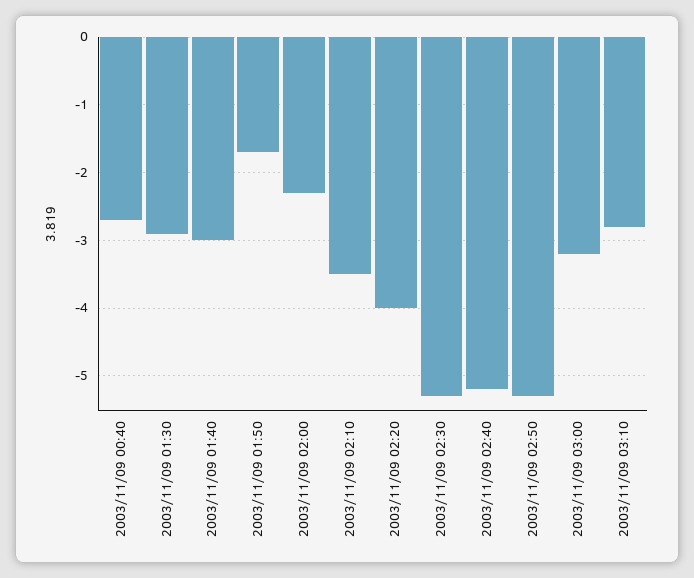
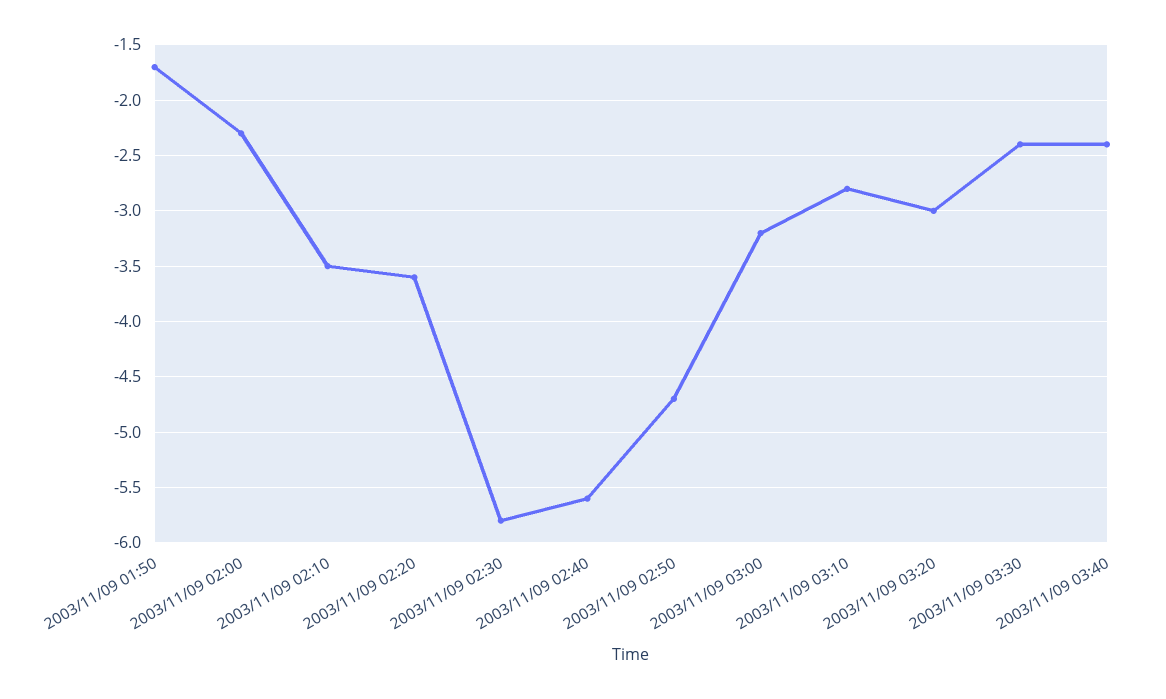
2003/11/09 00:40: -2.7 -> none
2003/11/09 01:30: -2.9 -> none
2003/11/09 01:40: -3 -> none
2003/11/09 02:20: -4 -> -3.6
2003/11/09 02:30: -5.3 -> -5.8
2003/11/09 02:40: -5.2 -> -5.6
2003/11/09 02:50: -5.3 -> -4.7
2003/11/09 03:20: none -> -3
2003/11/09 03:30: none -> -2.4
2003/11/09 03:40: none -> -2.4

